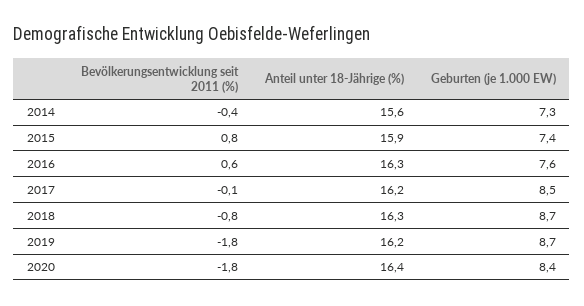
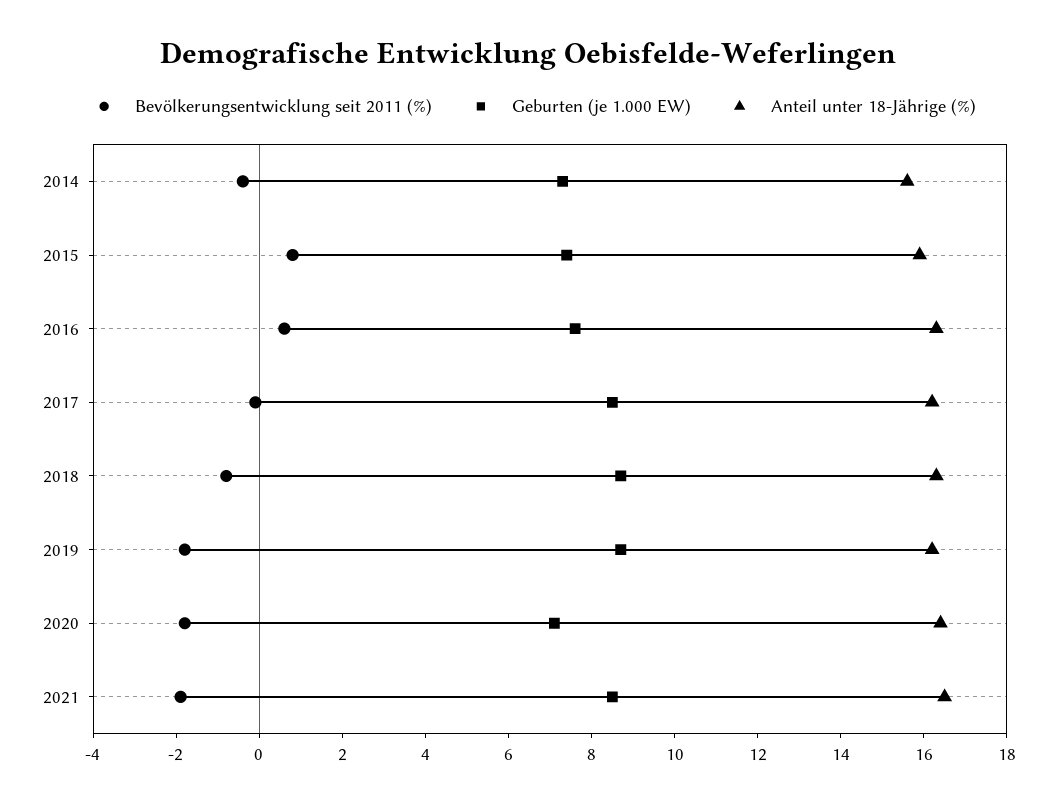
Geburten (je 1.000 EW), 2020: 8.4 -> 7
Bevölkerungsentwicklung seit 2011 (%), 2021: none -> -2
Geburten (je 1.000 EW), 2021: none -> 8.5
Anteil unter 18-Jährige (%), 2021: none -> 16.5

